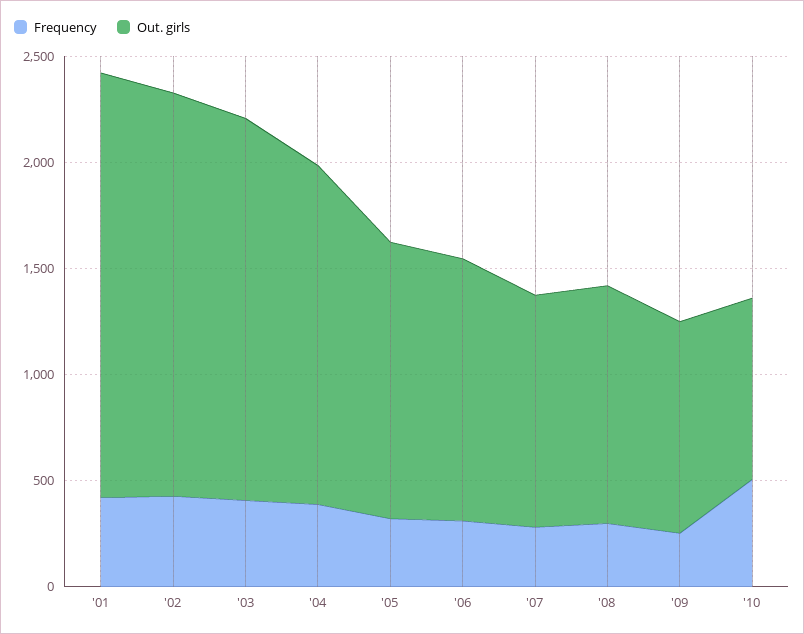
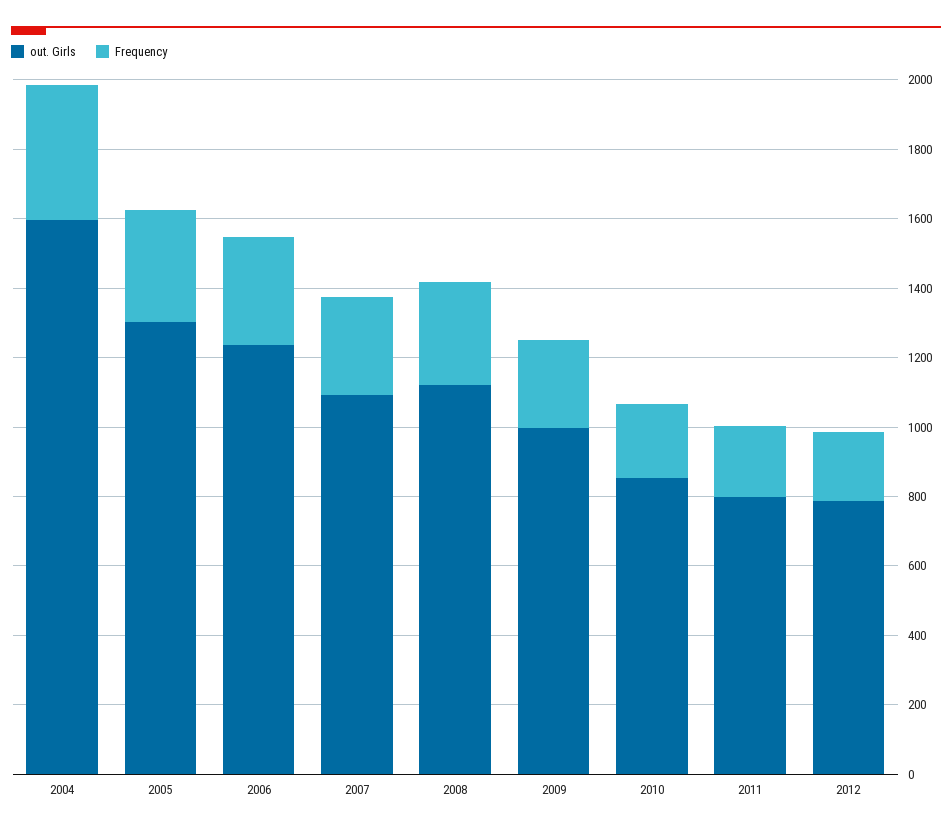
Frequency, '01: 400 -> none
Out. girls, '01: 2000 -> none
Frequency, '02: 400 -> none
Out. girls, '02: 1900 -> none
Frequency, '03: 400 -> none
Out. girls, '03: 1800 -> none
Frequency, '10: 500 -> 200
Out. girls, 2011: none -> 800
Frequency, 2011: none -> 200
Out. girls, 2012: none -> 800
Frequency, 2012: none -> 200

